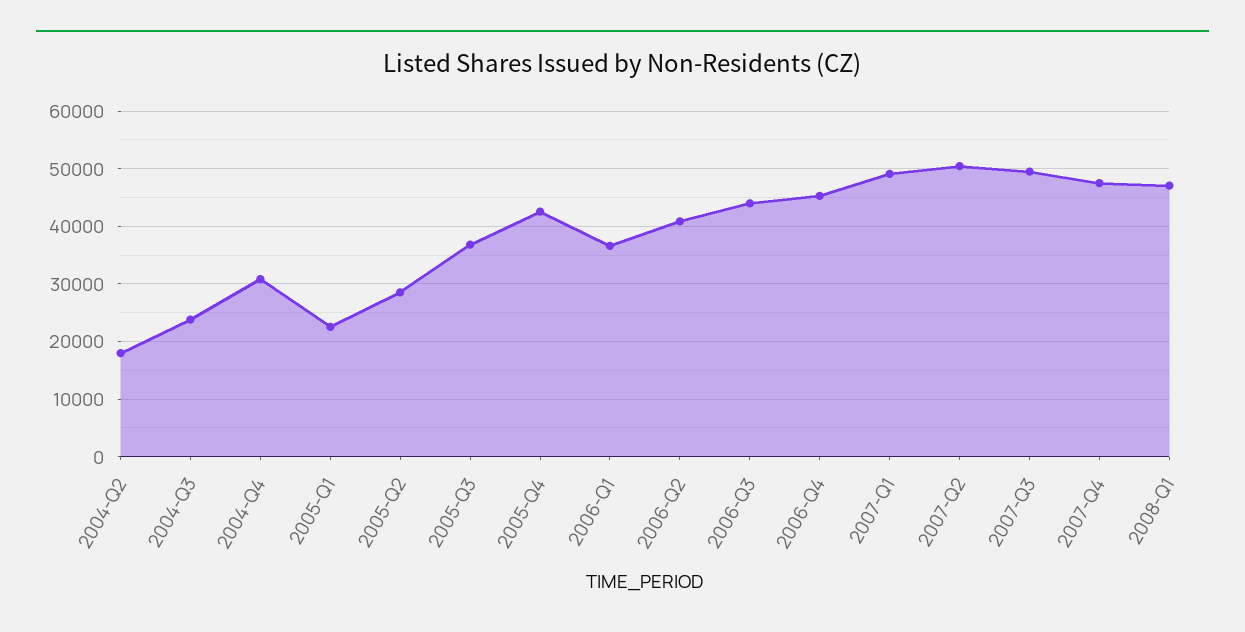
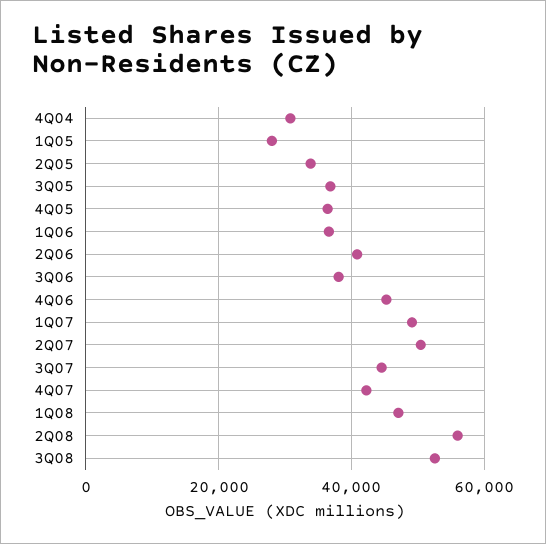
2004-Q2: 18000 -> none
2004-Q3: 24000 -> none
2005-Q1: 22000 -> 28000
2005-Q2: 28000 -> 34000
2005-Q4: 42000 -> 36000
2006-Q3: 44000 -> 38000
2007-Q3: 50000 -> 44000
2007-Q4: 48000 -> 42000
2Q08: none -> 56000
3Q08: none -> 52000

